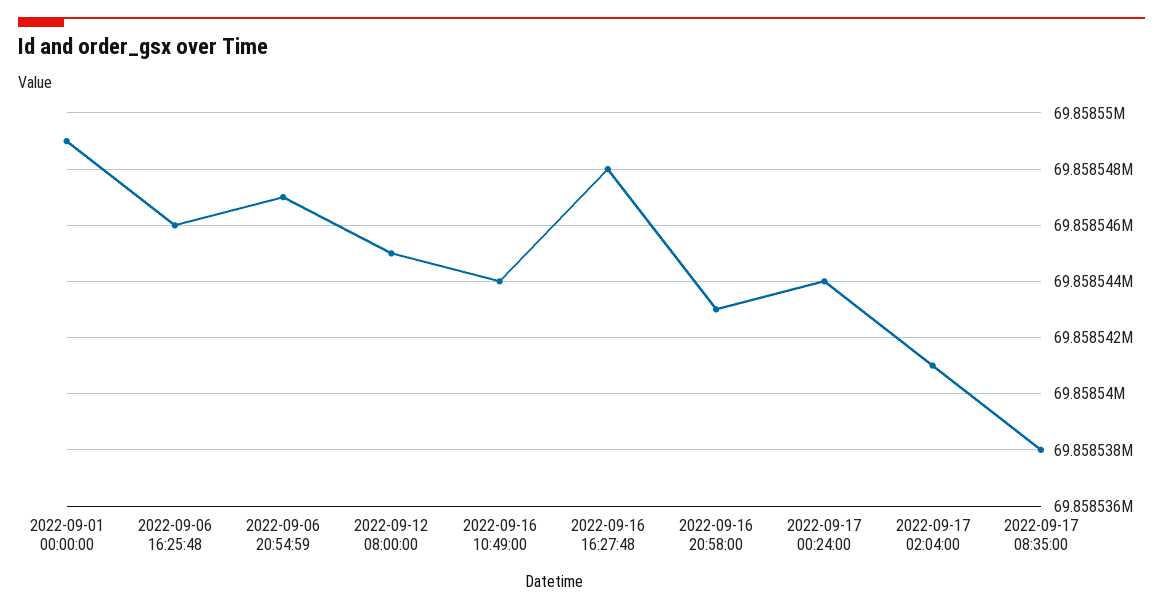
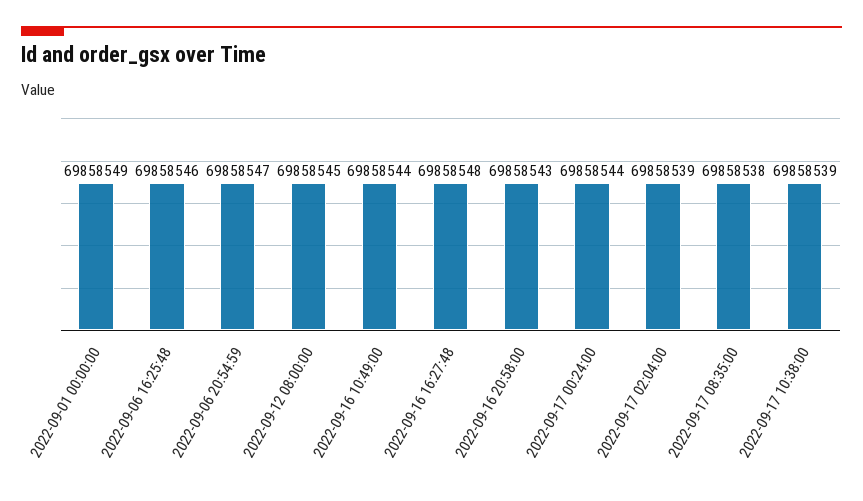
2022-09-17 02:04:00: 69858541 -> 69858539
2022-09-17 10:38:00: none -> 69858539

